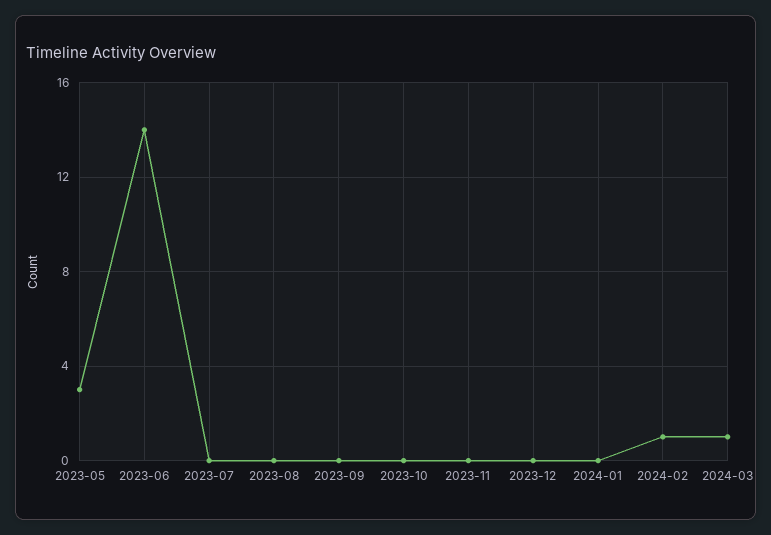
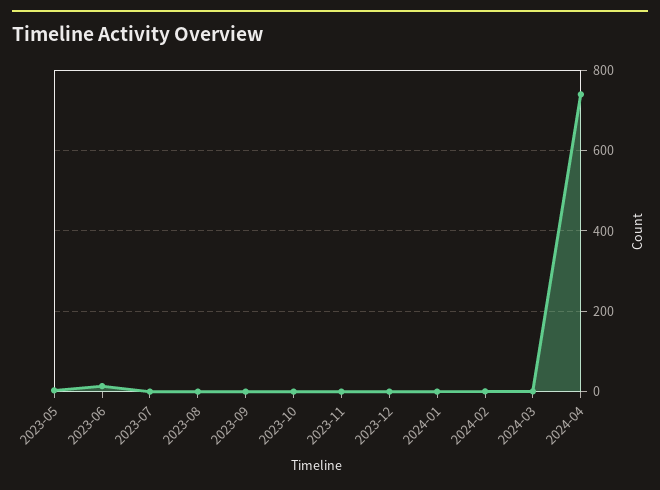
2024-04: none -> 740

